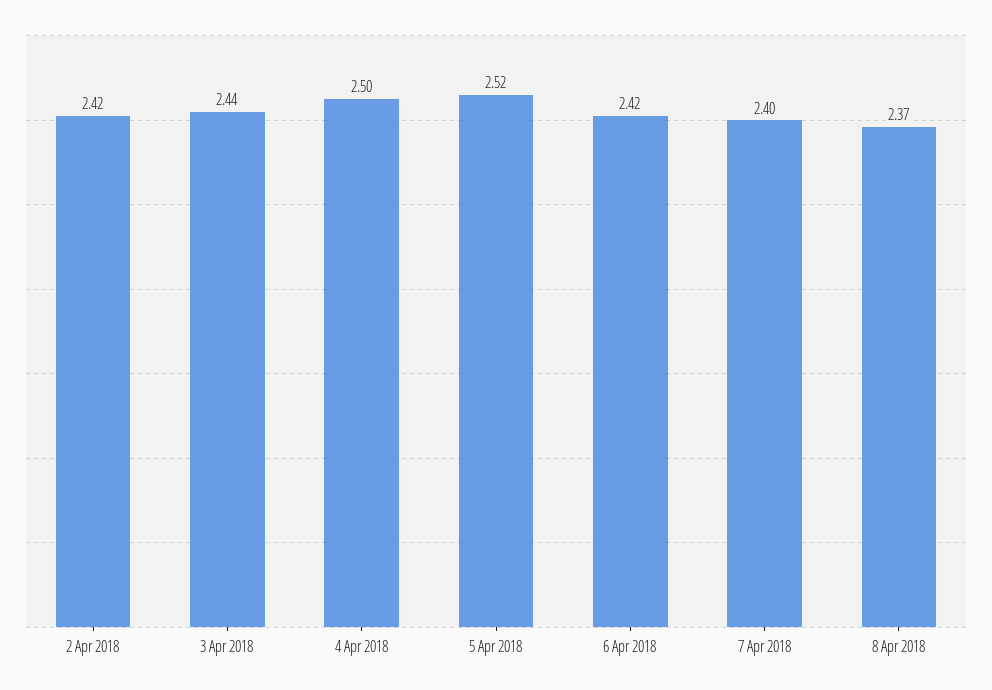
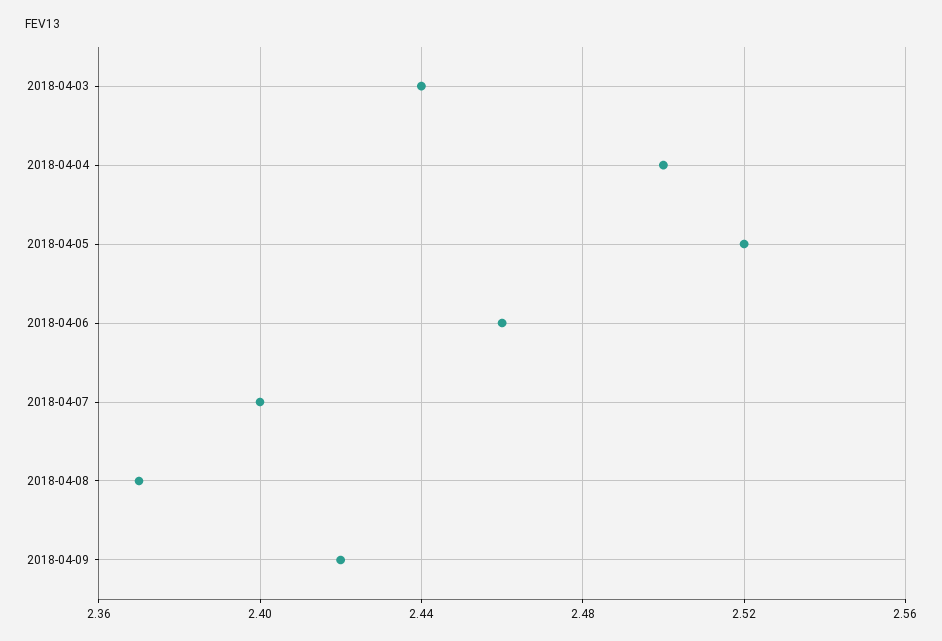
2 Apr 2018: 2.42 -> none
6 Apr 2018: 2.42 -> 2.46
2018-04-09: none -> 2.42

